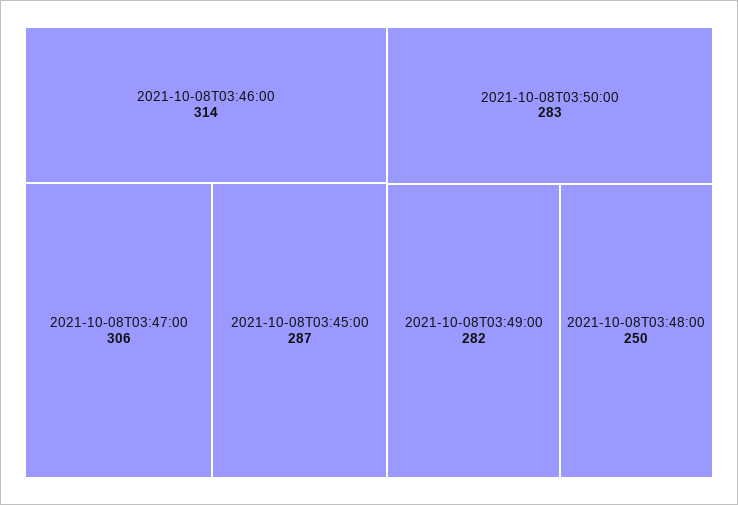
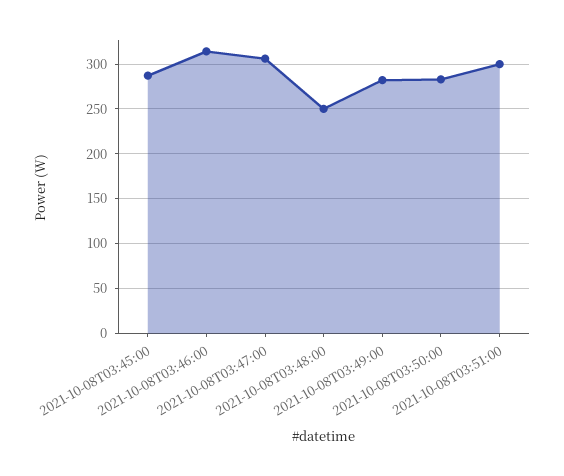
2021-10-08T03:51:00: none -> 300

